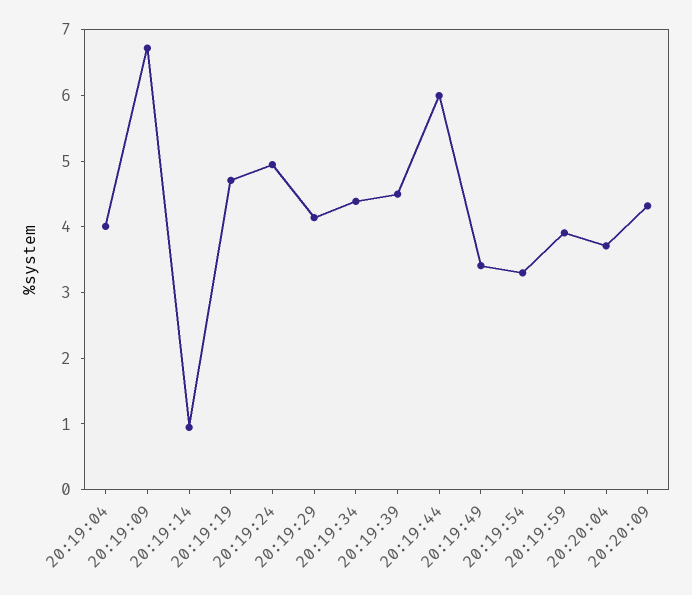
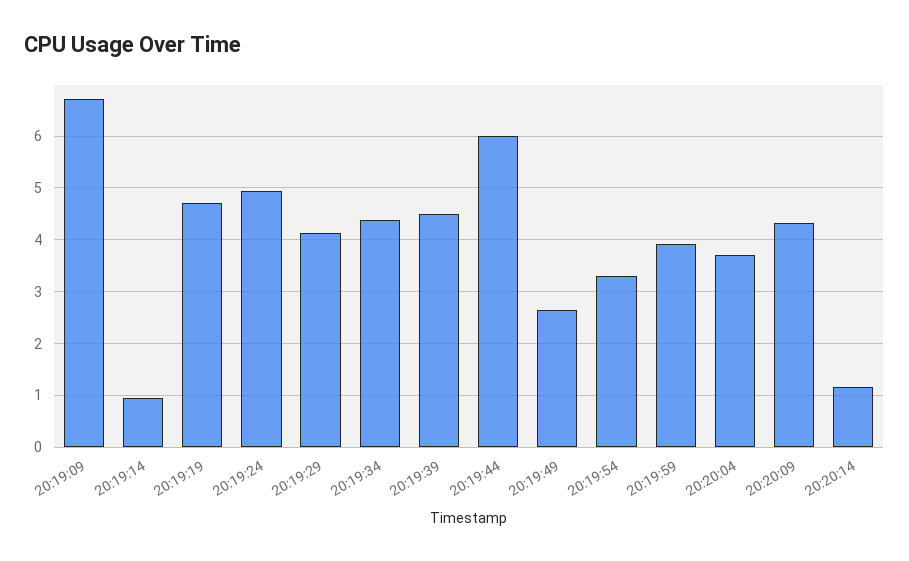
20:19:04: 4 -> none
20:19:49: 3.4 -> 2.6
20:20:14: none -> 1.2

